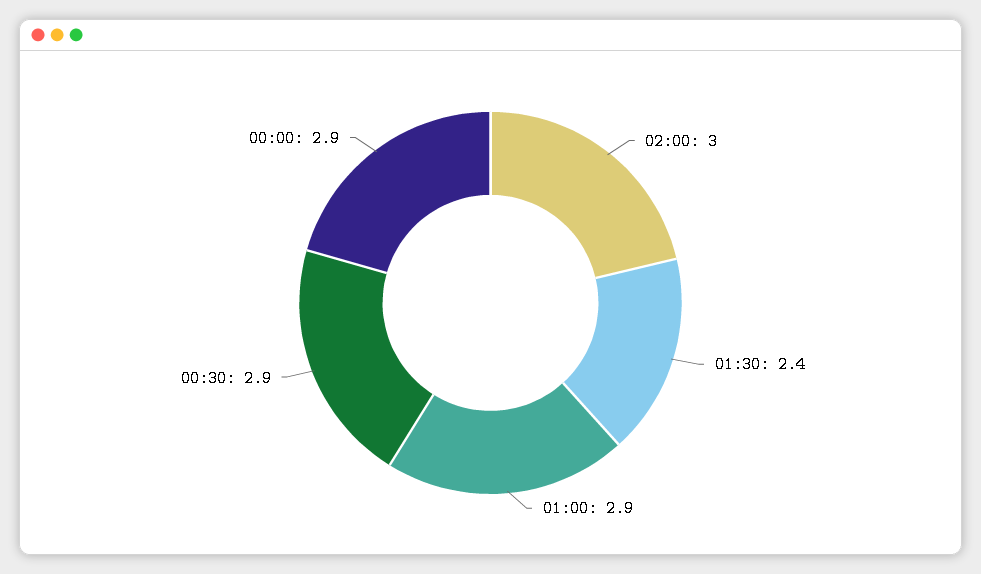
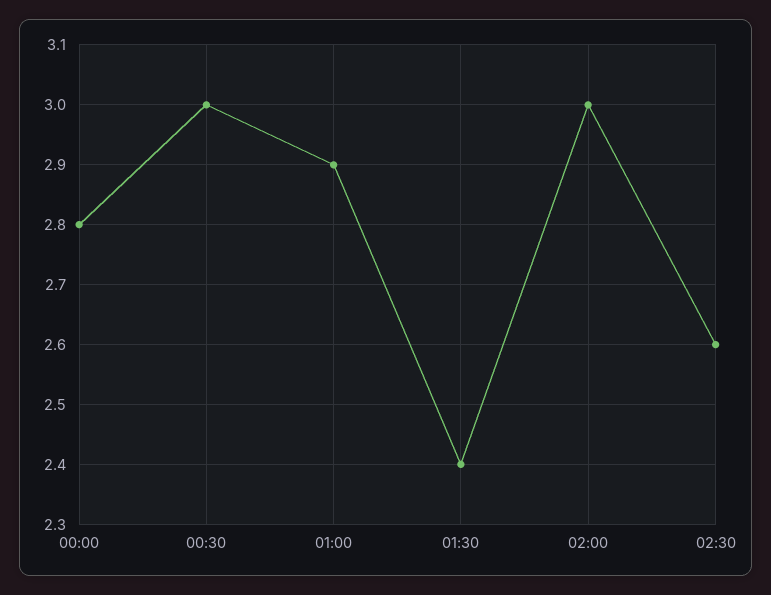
00:30: 2.9 -> 3
00:00: 2.9 -> 2.8
02:30: none -> 2.6

